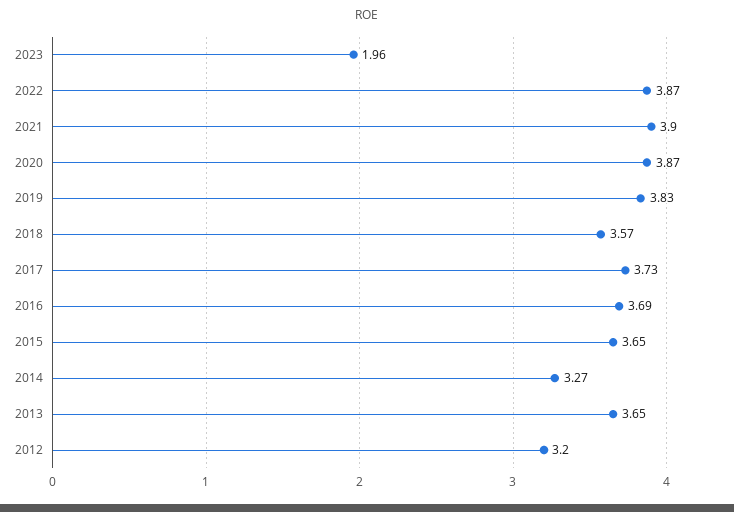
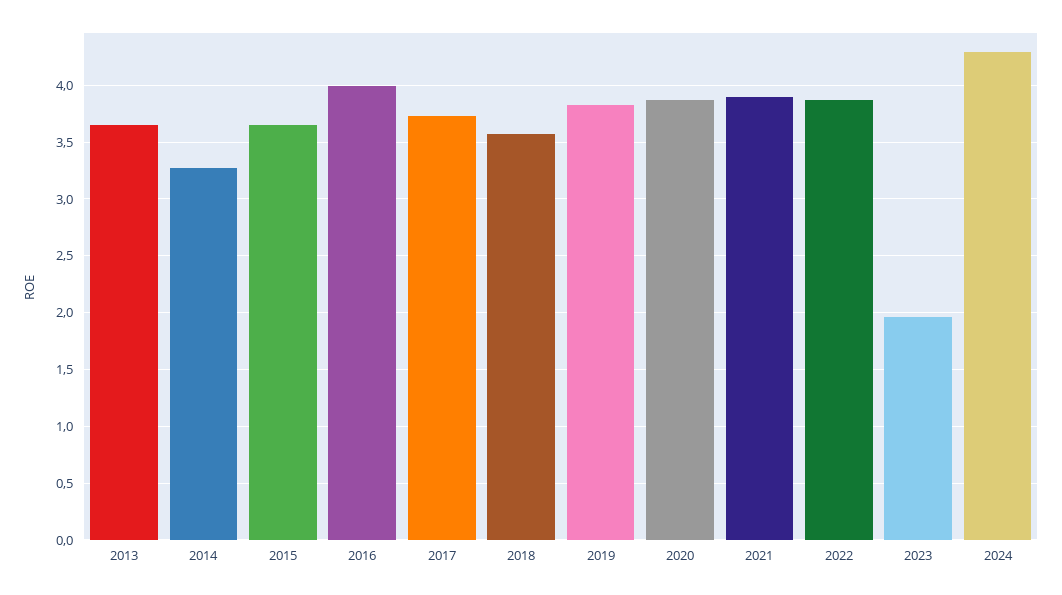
2016: 3.69 -> 4
2012: 3.2 -> none
2024: none -> 4.3

